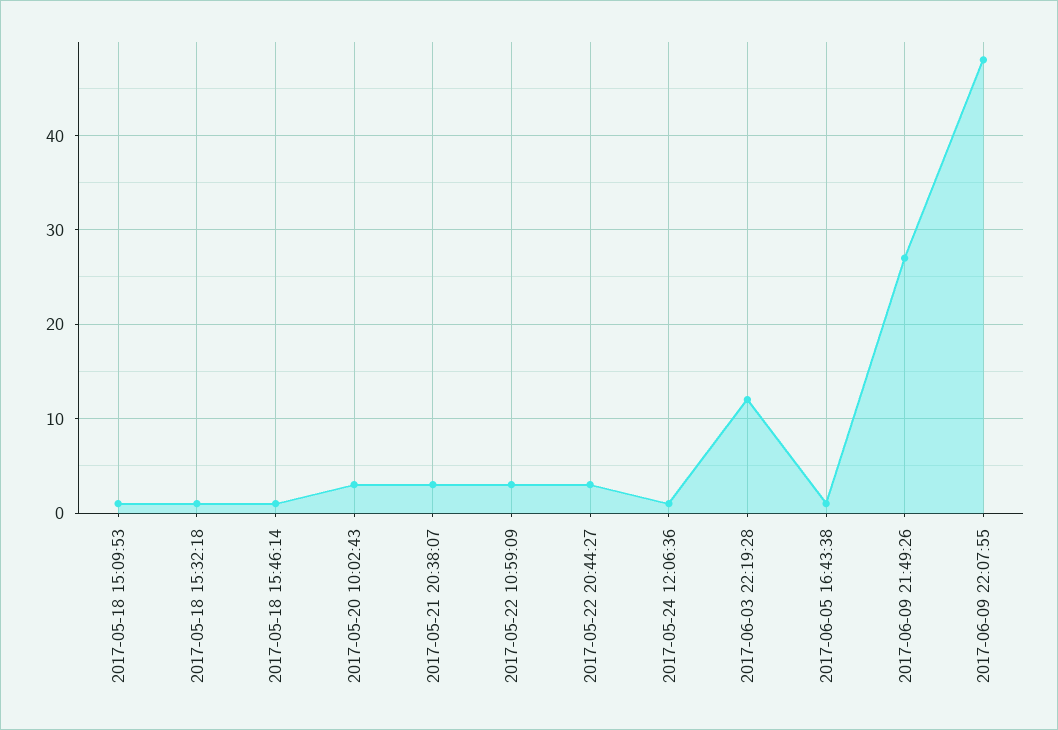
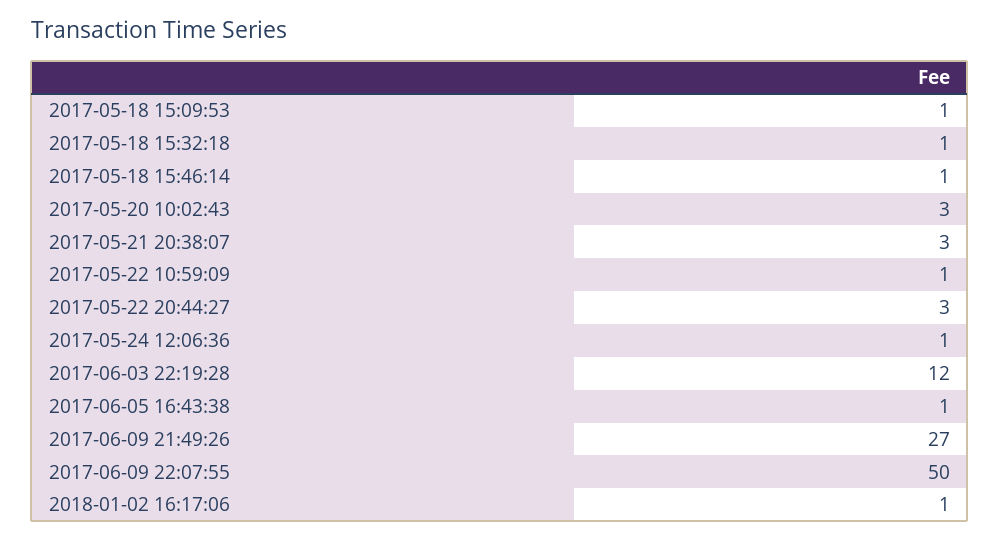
2017-05-22 10:59:09: 3 -> 1
2017-06-09 22:07:55: 48 -> 50
2018-01-02 16:17:06: none -> 1

